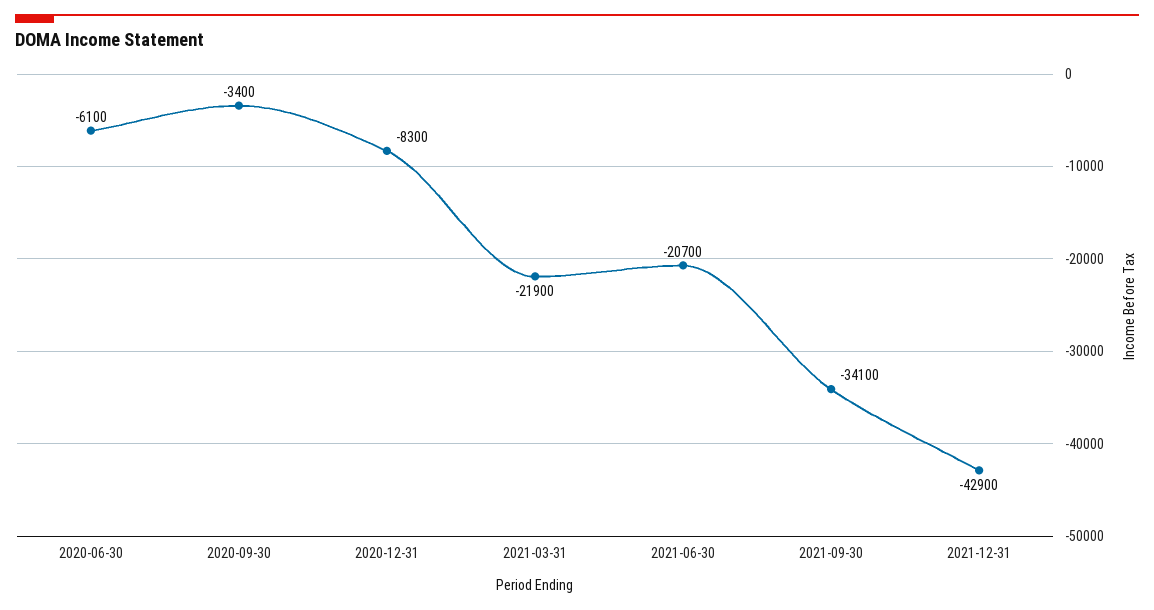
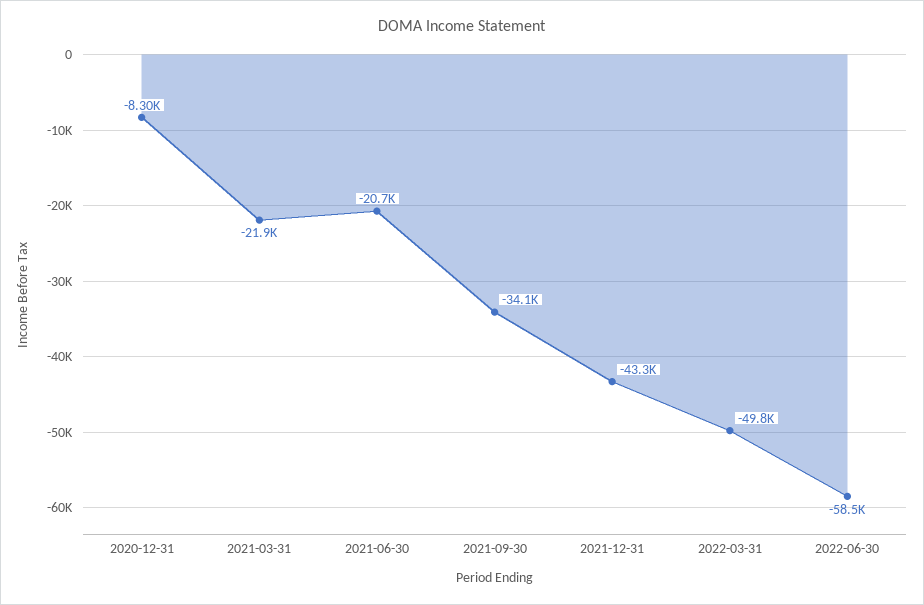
2020-06-30: -6100 -> none
2020-09-30: -3400 -> none
2021-12-31: -42900 -> -43300
2022-03-31: none -> -49800
2022-06-30: none -> -58500

